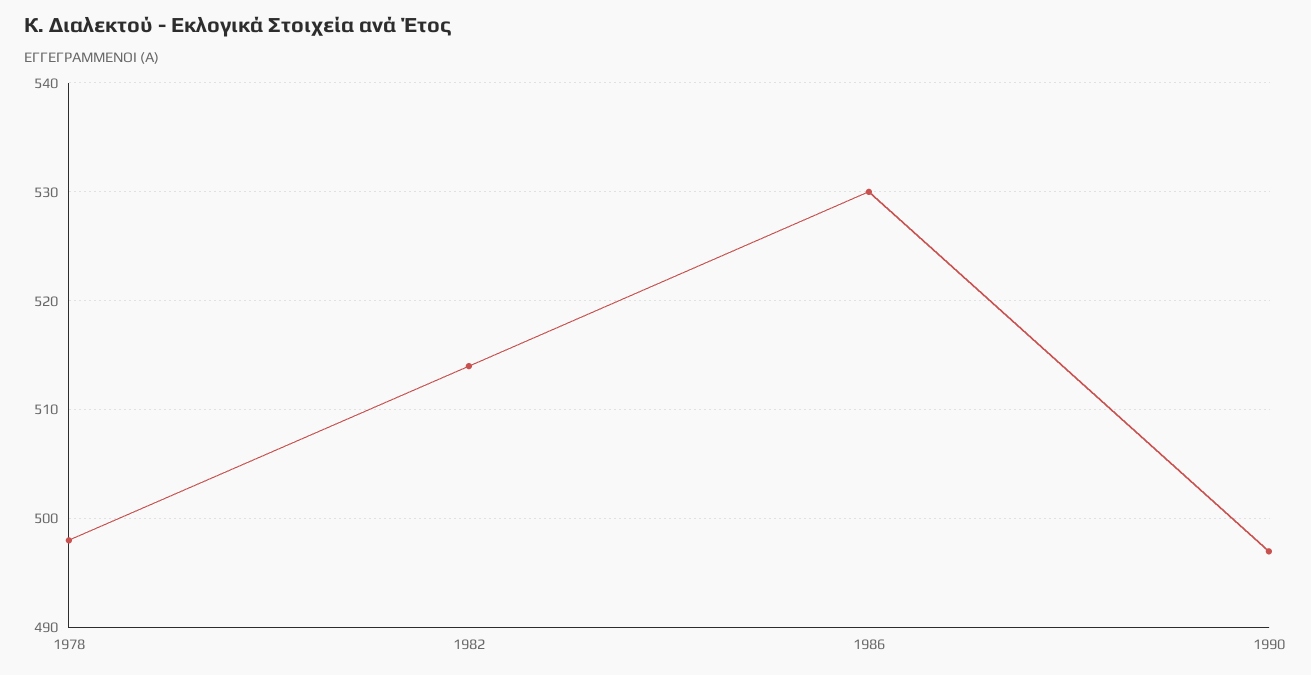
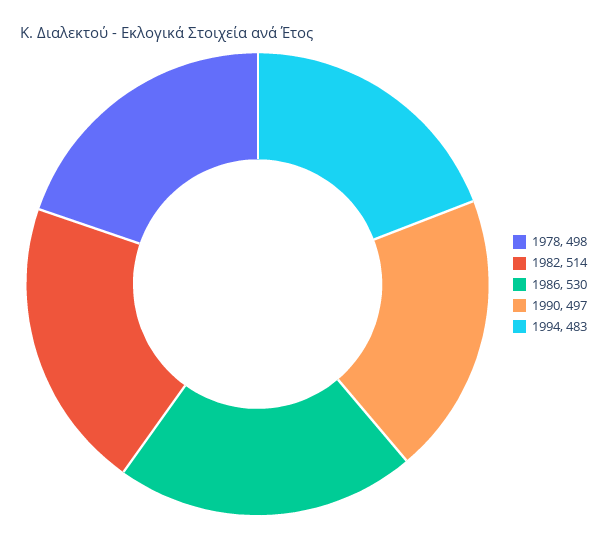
1994: none -> 483

